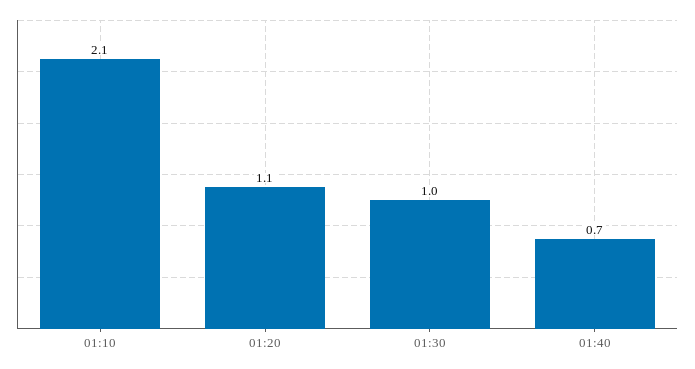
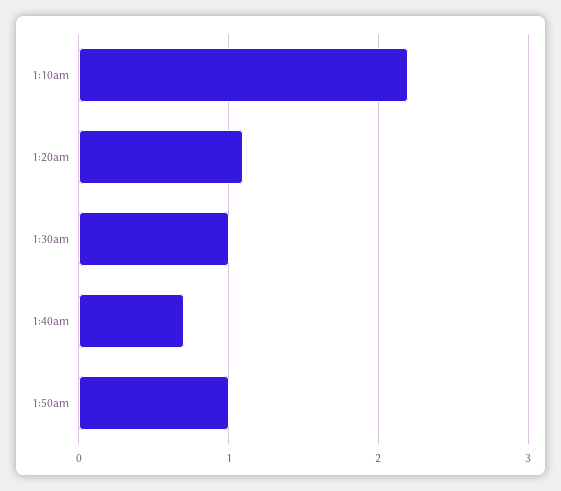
01:10: 2.1 -> 2.2
1:50am: none -> 1

